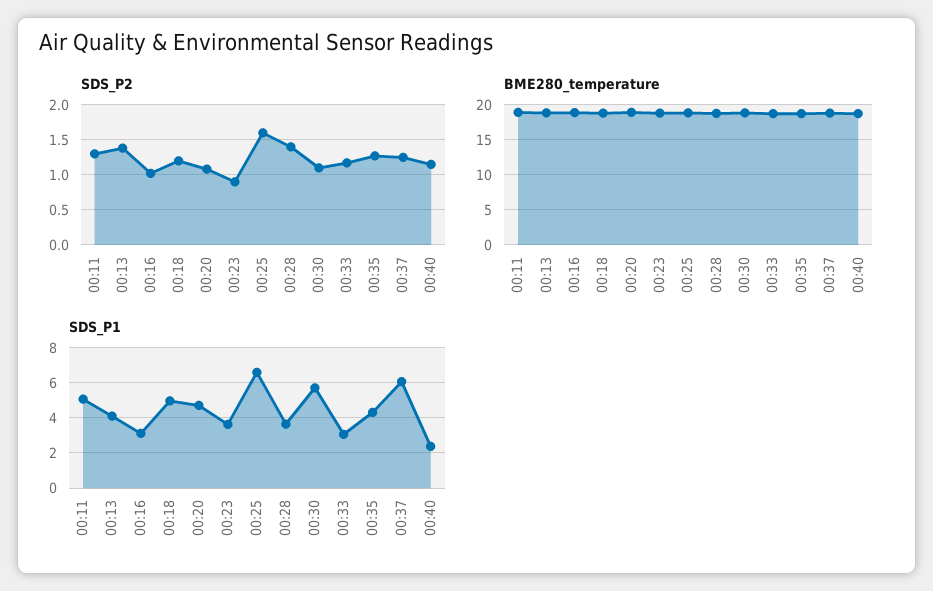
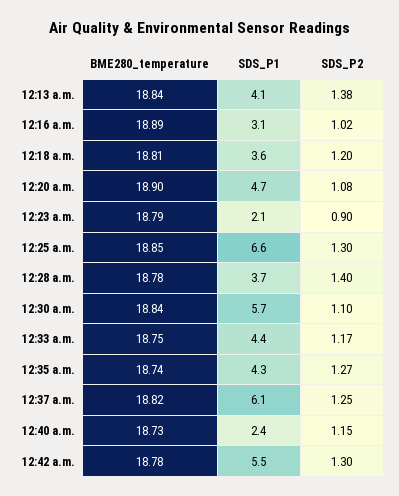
SDS_P2, 00:11: 1.3 -> none
SDS_P2, 00:25: 1.6 -> 1.3
BME280_temperature, 00:11: 19 -> none
SDS_P1, 00:11: 5 -> none
SDS_P1, 00:18: 5 -> 3.6
SDS_P1, 00:23: 3.5 -> 2.1
SDS_P1, 00:33: 3 -> 4.4
BME280_temperature, 12:42 a.m.: none -> 18.78
SDS_P1, 12:42 a.m.: none -> 5.5
SDS_P2, 12:42 a.m.: none -> 1.3

